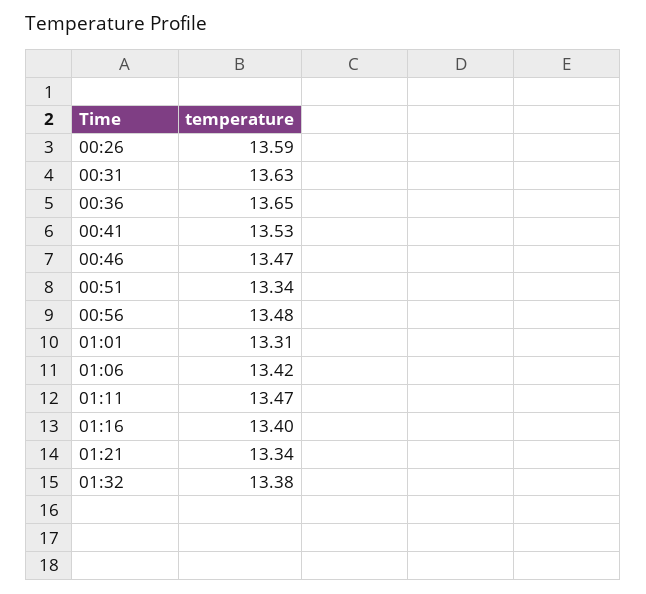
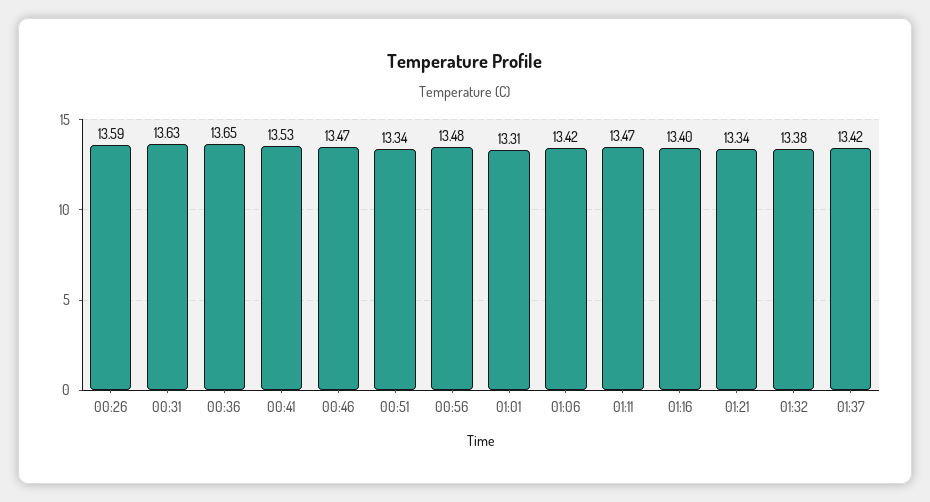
01:37: none -> 13.42

